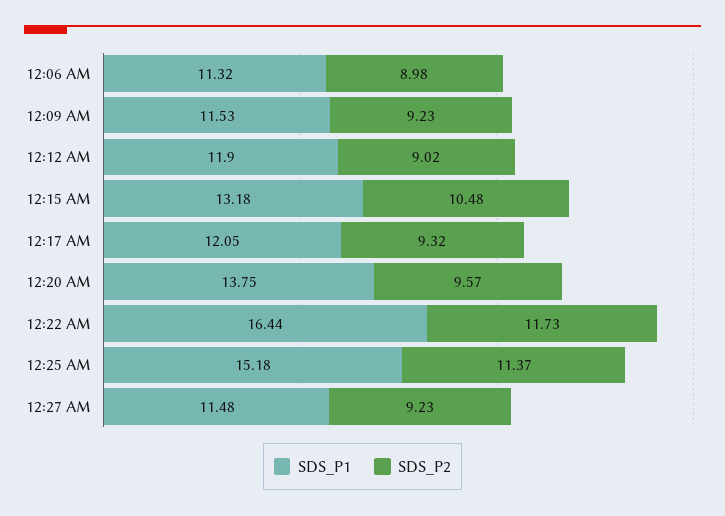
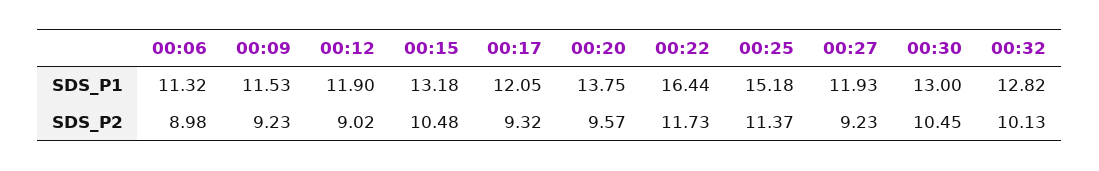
SDS_P1, 12:27 AM: 11.48 -> 11.93
SDS_P1, 00:30: none -> 13
SDS_P1, 00:32: none -> 12.82
SDS_P2, 00:30: none -> 10.45
SDS_P2, 00:32: none -> 10.13

